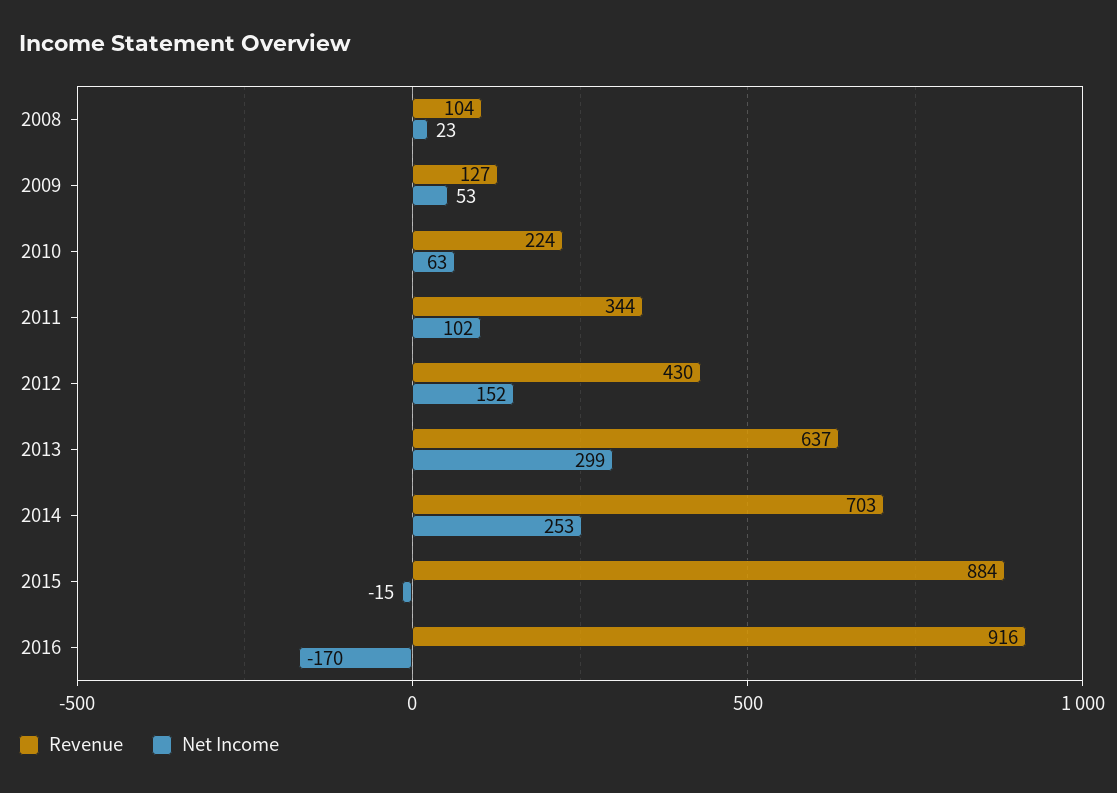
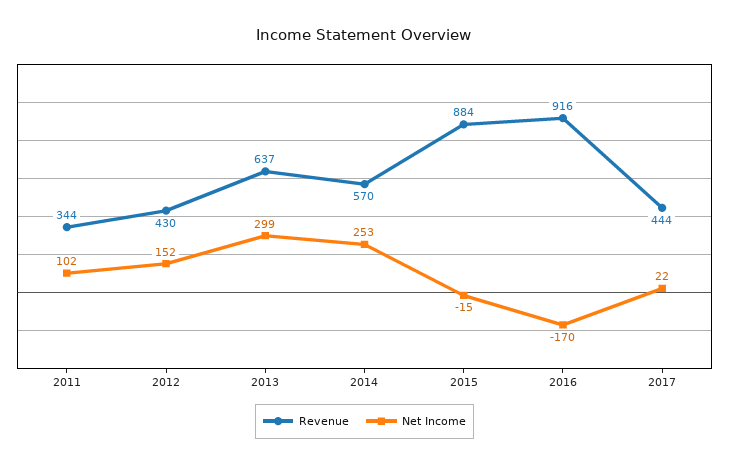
Revenue, 2008: 104 -> none
Net Income, 2008: 23 -> none
Revenue, 2009: 127 -> none
Net Income, 2009: 53 -> none
Revenue, 2010: 224 -> none
Net Income, 2010: 63 -> none
Revenue, 2014: 703 -> 570
Revenue, 2017: none -> 444
Net Income, 2017: none -> 22

